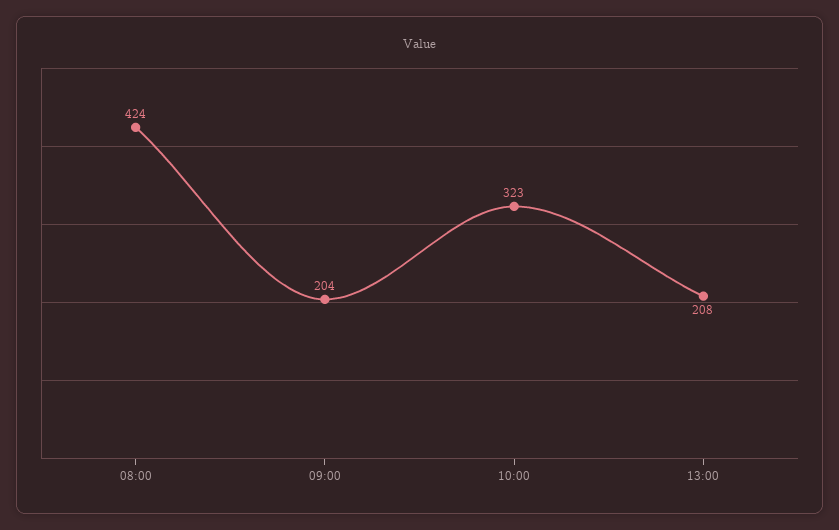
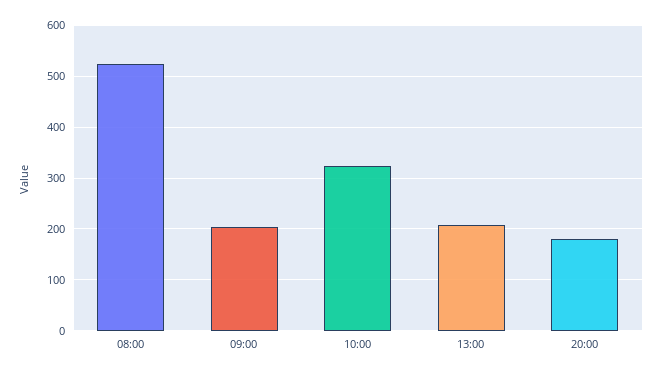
08:00: 424 -> 520
20:00: none -> 180

